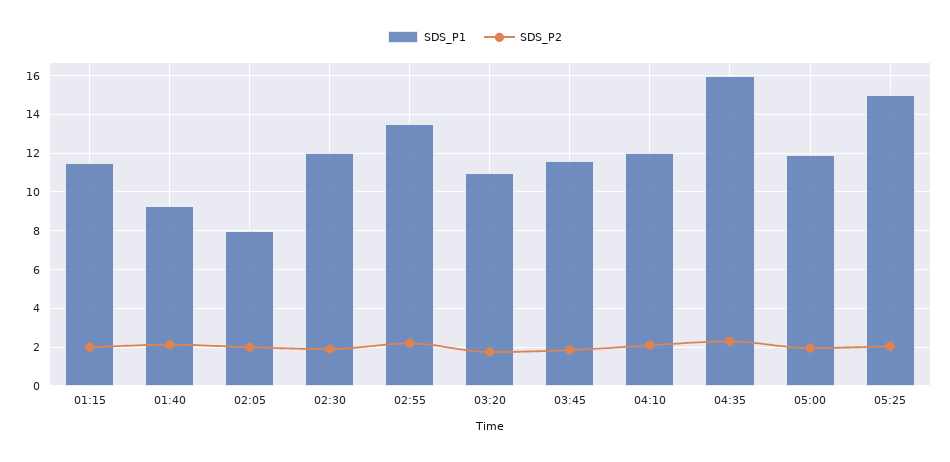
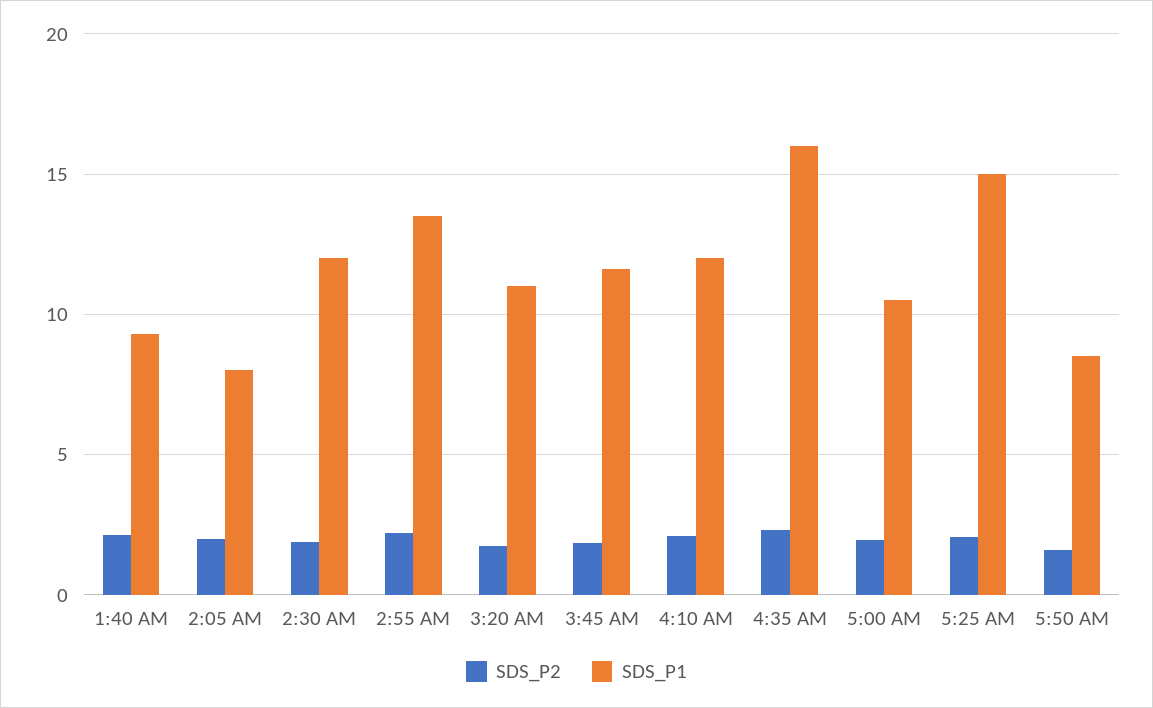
SDS_P1, 01:15: 11.5 -> none
SDS_P2, 01:15: 2 -> none
SDS_P1, 05:00: 12 -> 10.5
SDS_P2, 5:50 AM: none -> 1.5
SDS_P1, 5:50 AM: none -> 8.5

